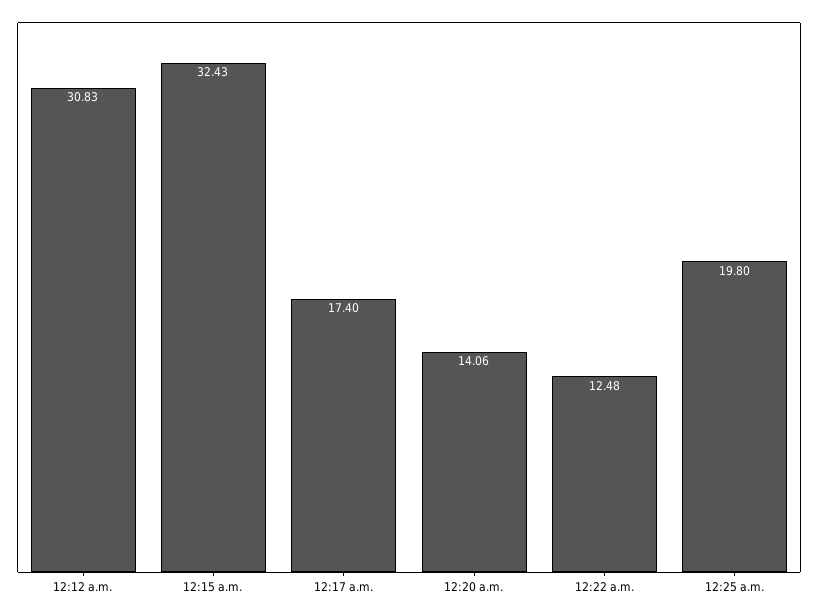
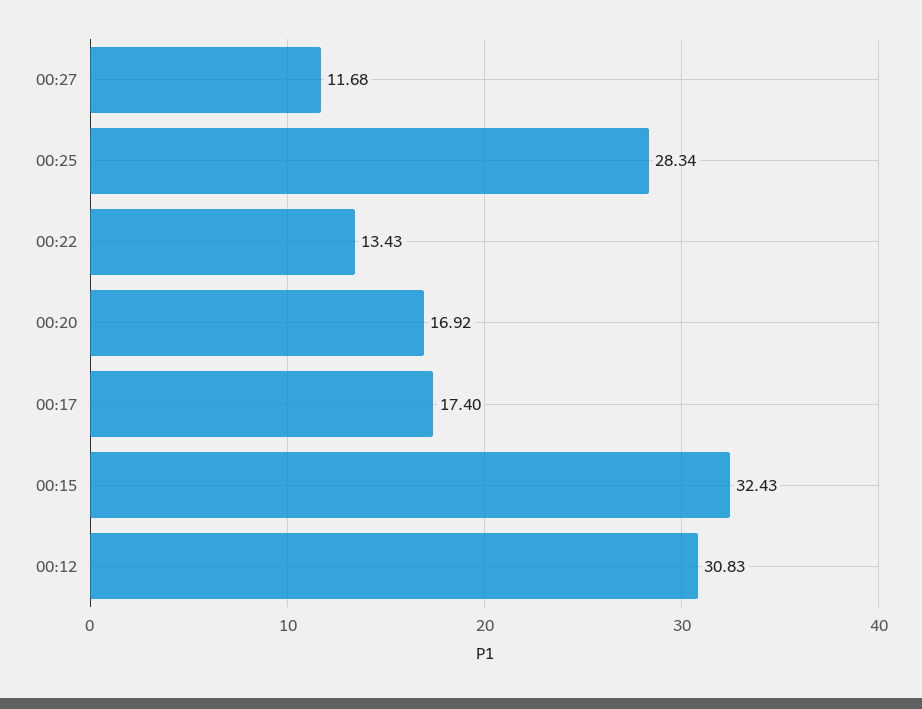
12:20 a.m.: 14.06 -> 16.92
12:22 a.m.: 12.48 -> 13.43
12:25 a.m.: 19.8 -> 28.34
00:27: none -> 11.68

